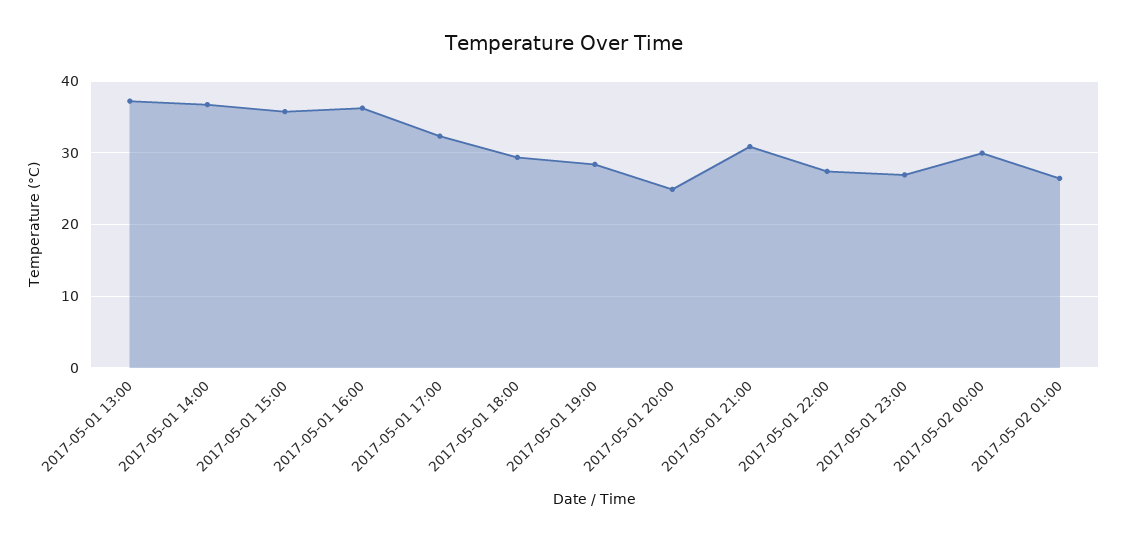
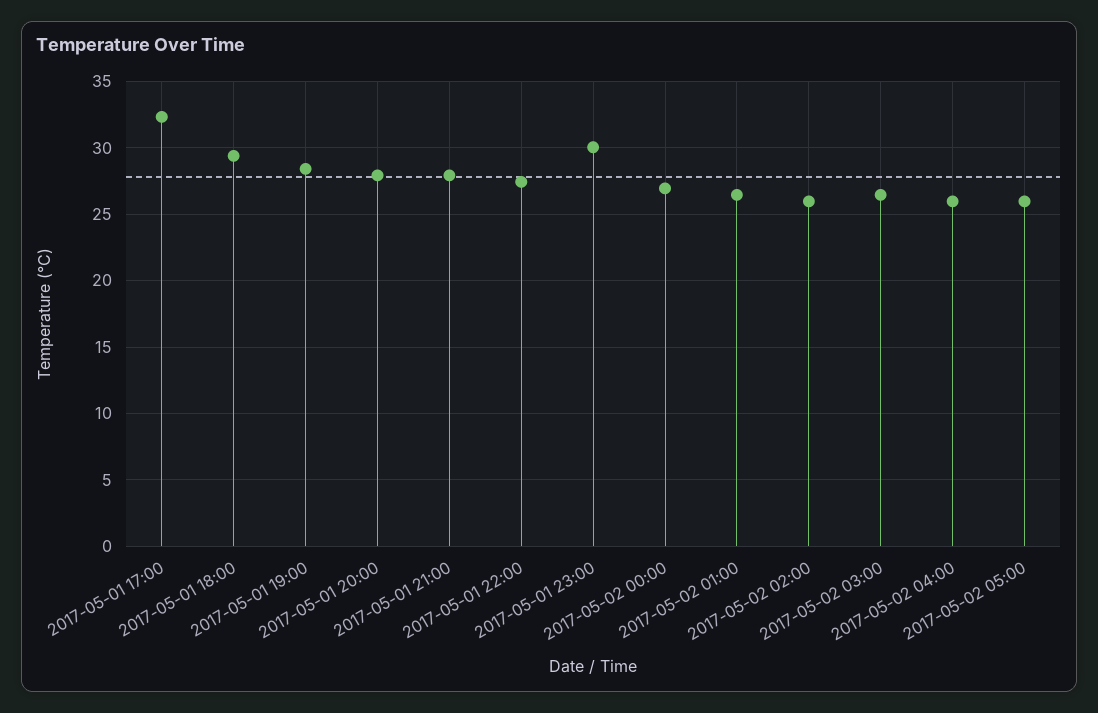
2017-05-01 13:00: 37 -> none
2017-05-01 14:00: 37 -> none
2017-05-01 15:00: 36 -> none
2017-05-01 16:00: 36 -> none
2017-05-01 20:00: 25 -> 28
2017-05-01 21:00: 31 -> 28
2017-05-01 23:00: 27 -> 30
2017-05-02 00:00: 30 -> 27
2017-05-02 02:00: none -> 26
2017-05-02 03:00: none -> 26.5
2017-05-02 04:00: none -> 26
2017-05-02 05:00: none -> 26

